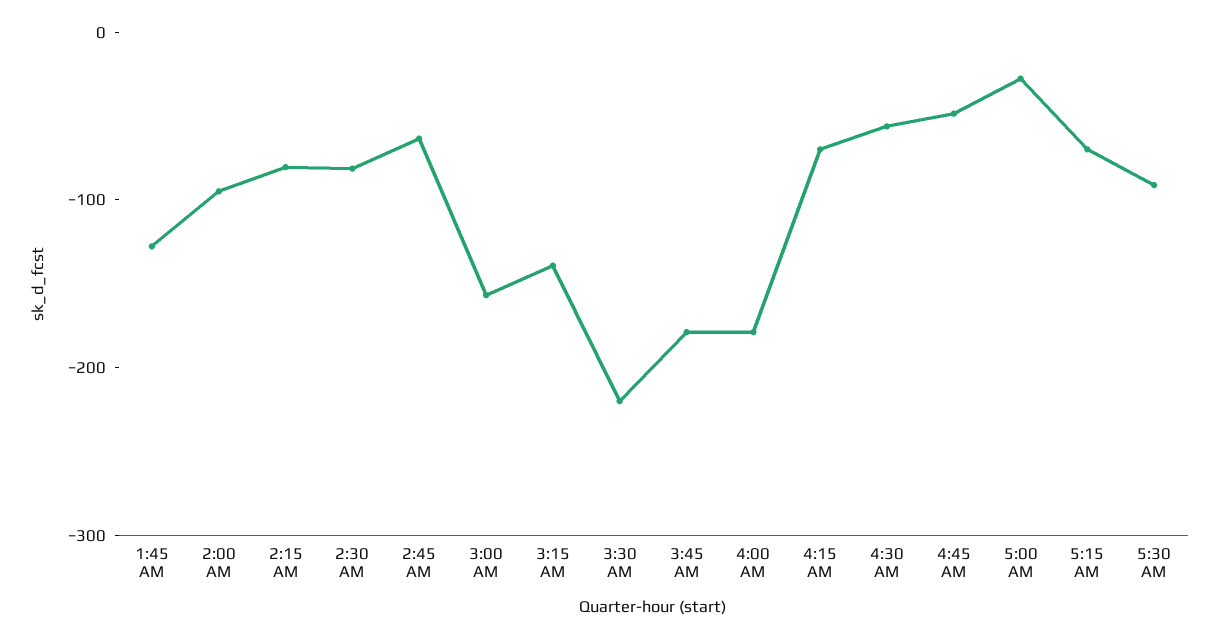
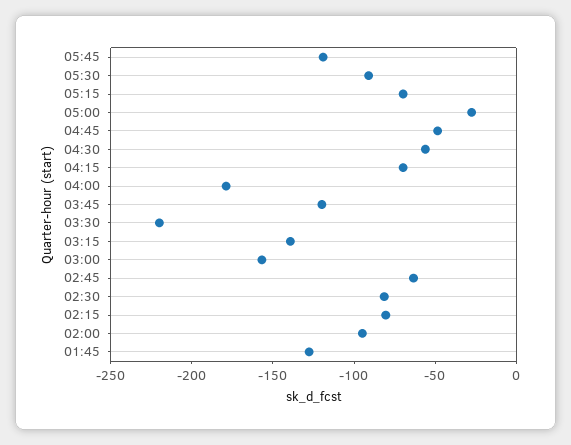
3:45 AM: -180 -> -120
05:45: none -> -120

